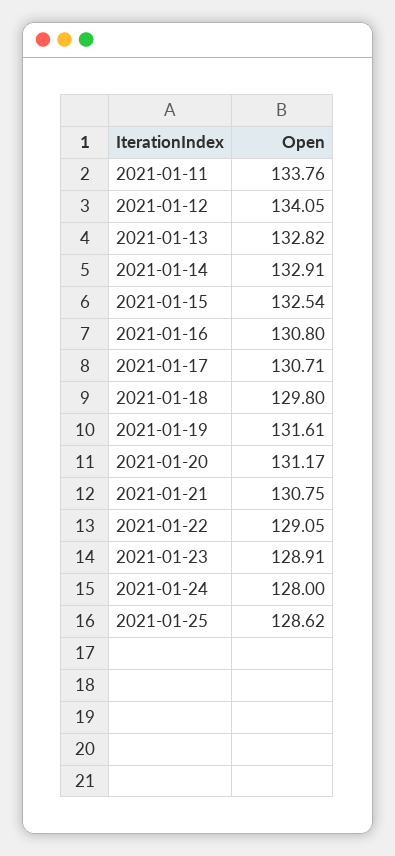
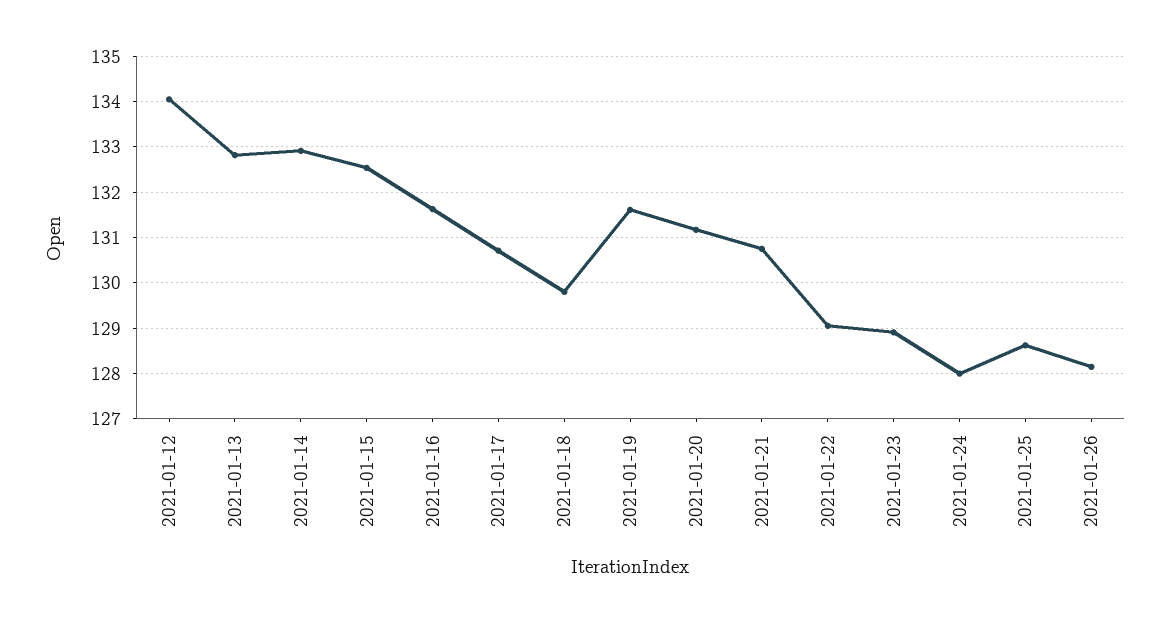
2021-01-11: 133.76 -> none
2021-01-16: 130.8 -> 131.6
2021-01-26: none -> 128.2

